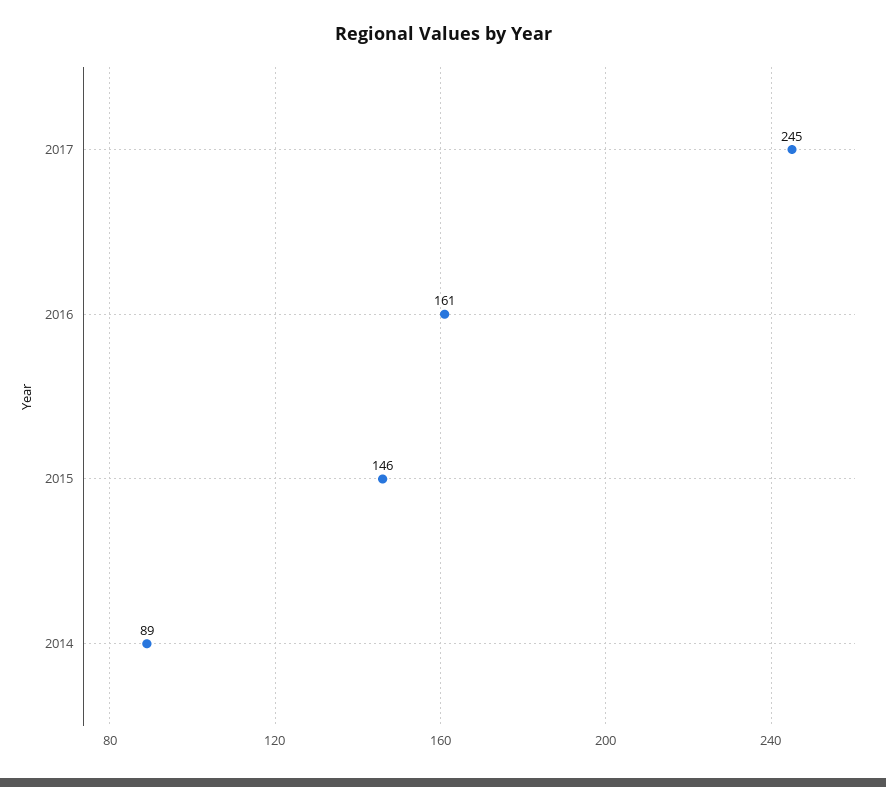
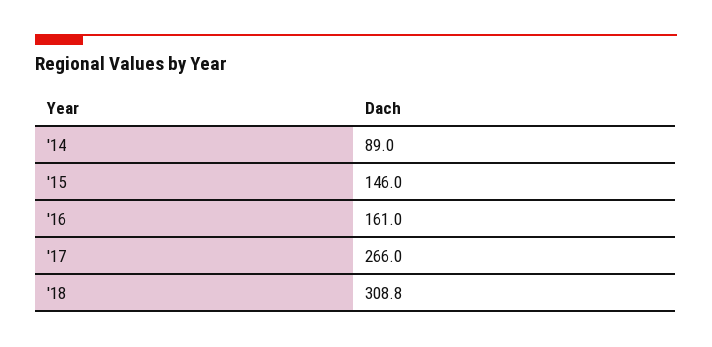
2017: 245 -> 266
'18: none -> 308.8

